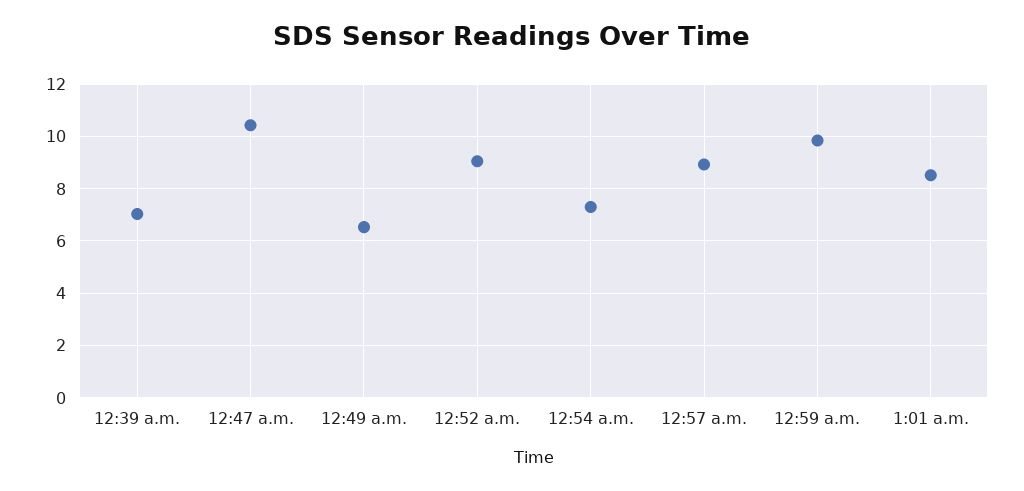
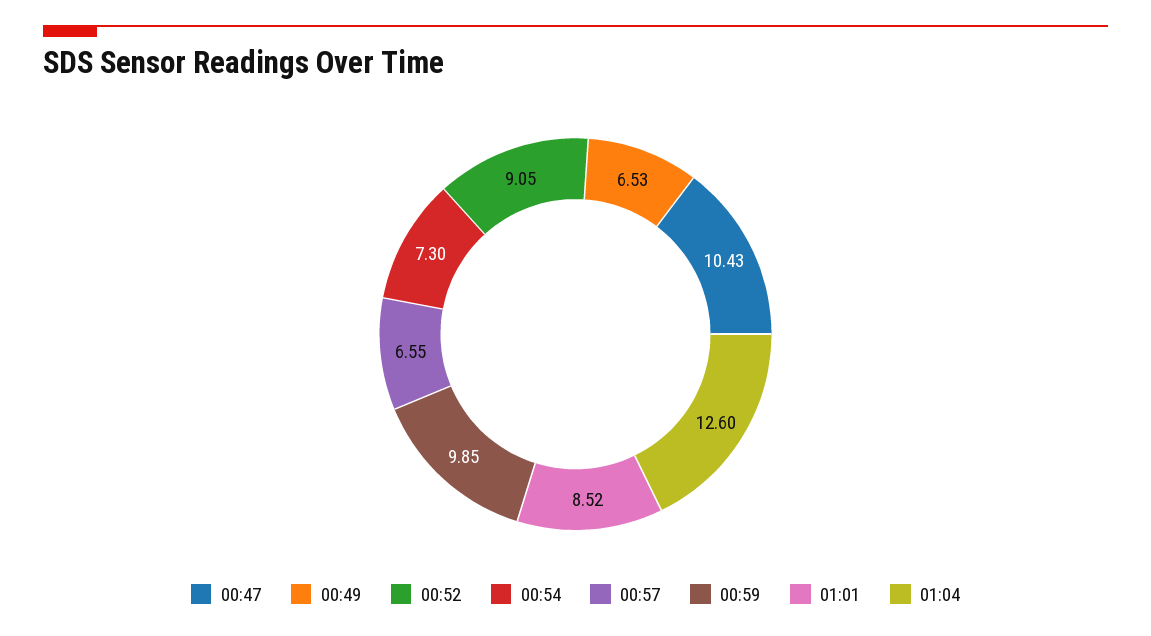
12:39 a.m.: 7 -> none
12:57 a.m.: 9 -> 6.55
01:04: none -> 12.6

